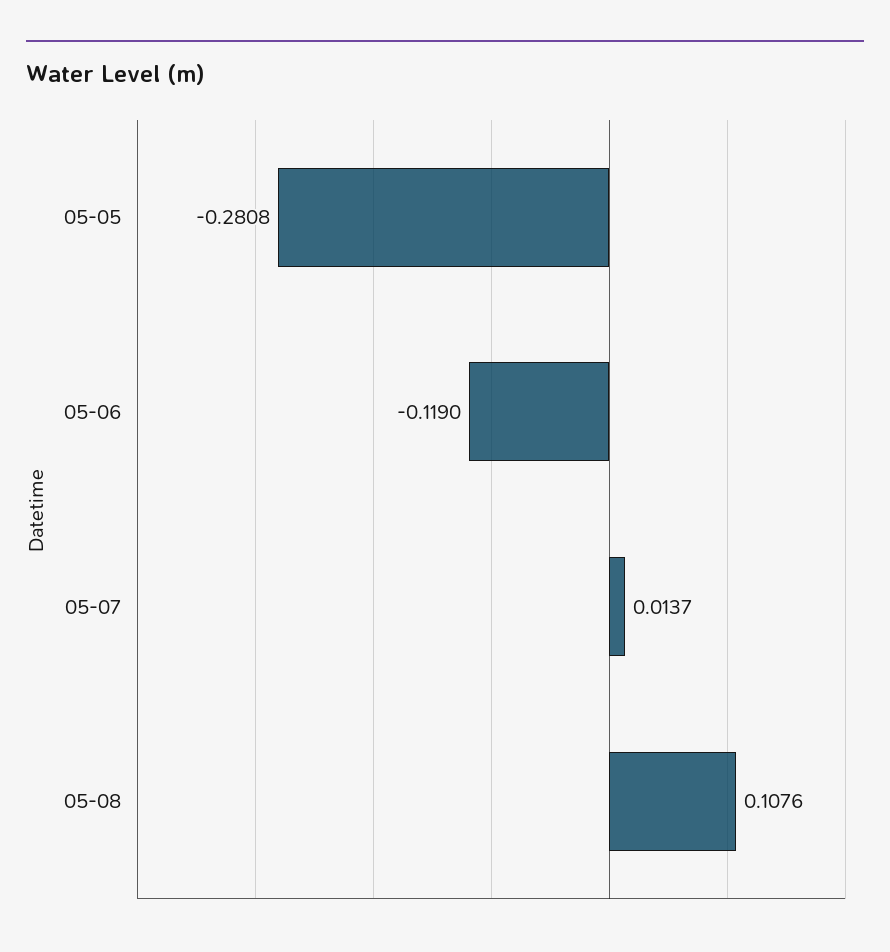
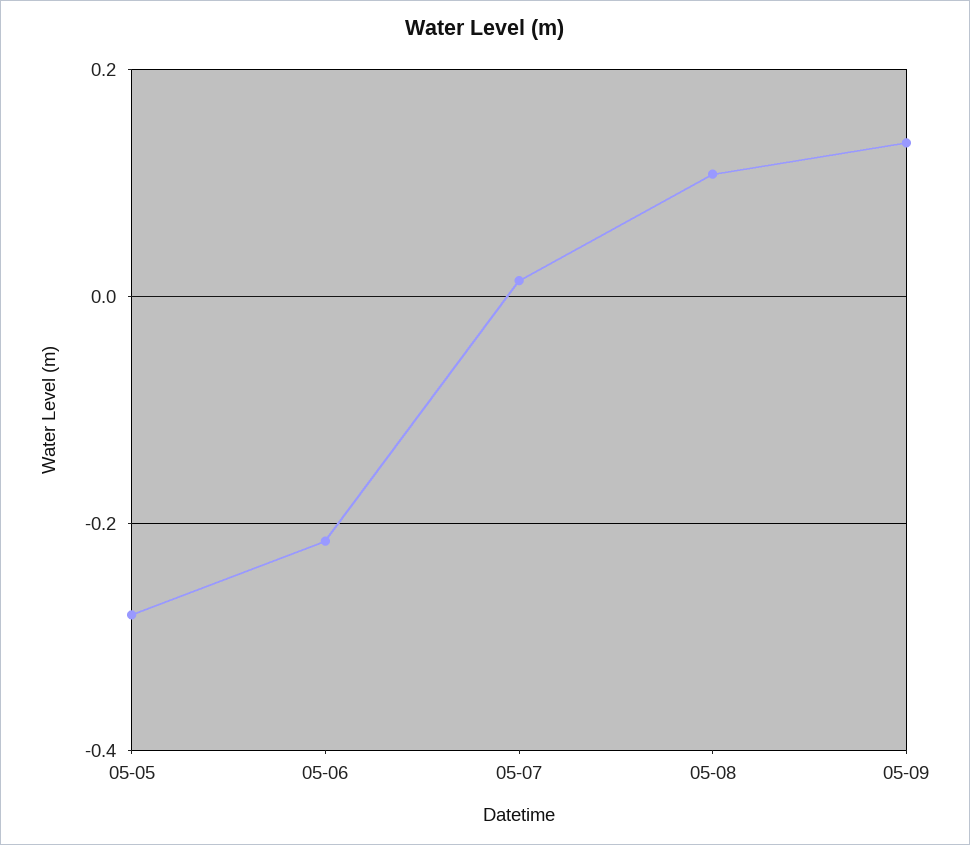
05-06: -0.119 -> -0.22
05-09: none -> 0.14

